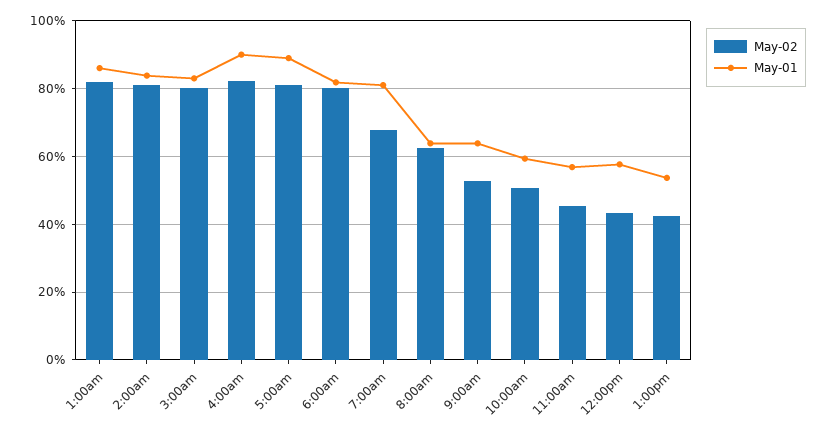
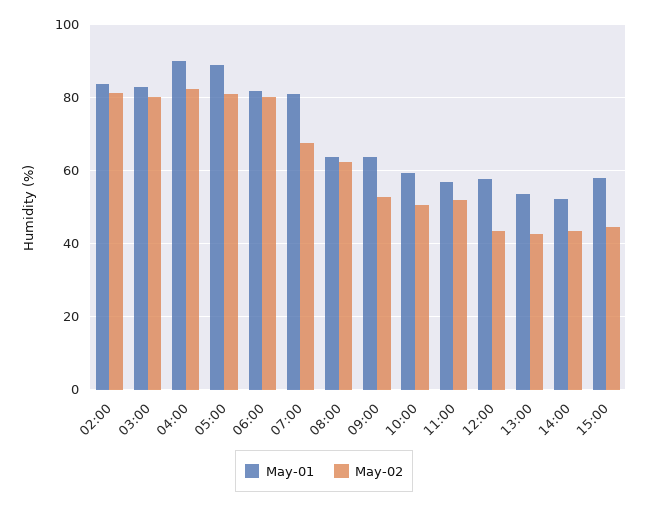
May-02, 1:00am: 82 -> none
May-01, 1:00am: 86 -> none
May-02, 11:00am: 46 -> 52
May-01, 14:00: none -> 52
May-02, 14:00: none -> 44
May-01, 15:00: none -> 58
May-02, 15:00: none -> 44

